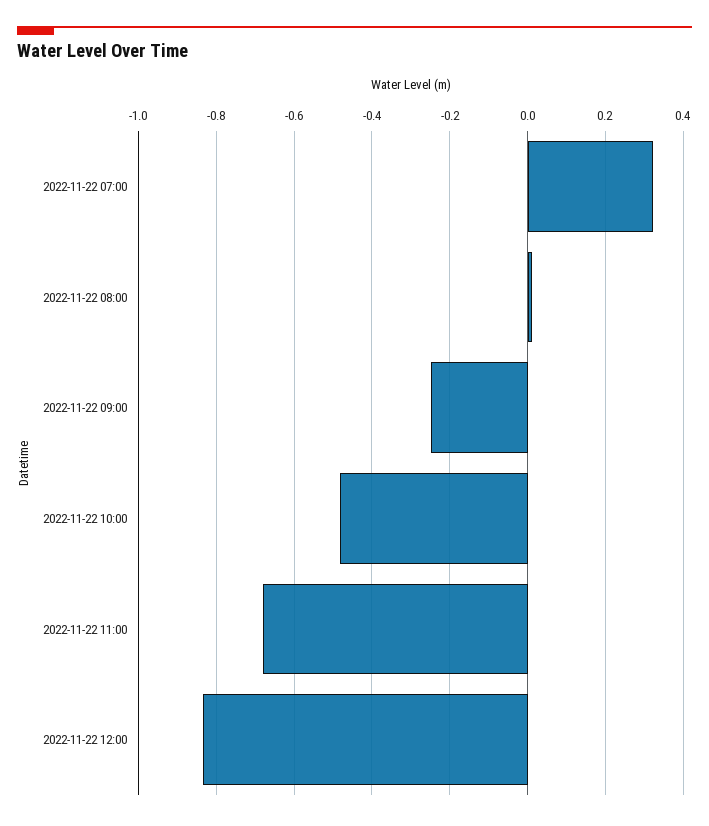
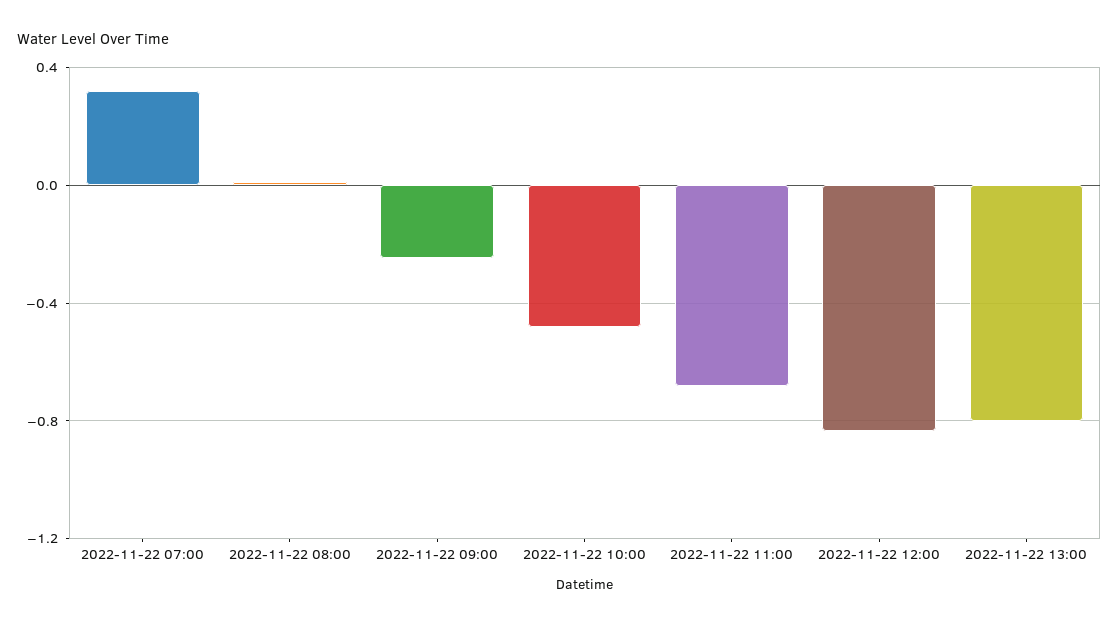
2022-11-22 13:00: none -> -0.8

